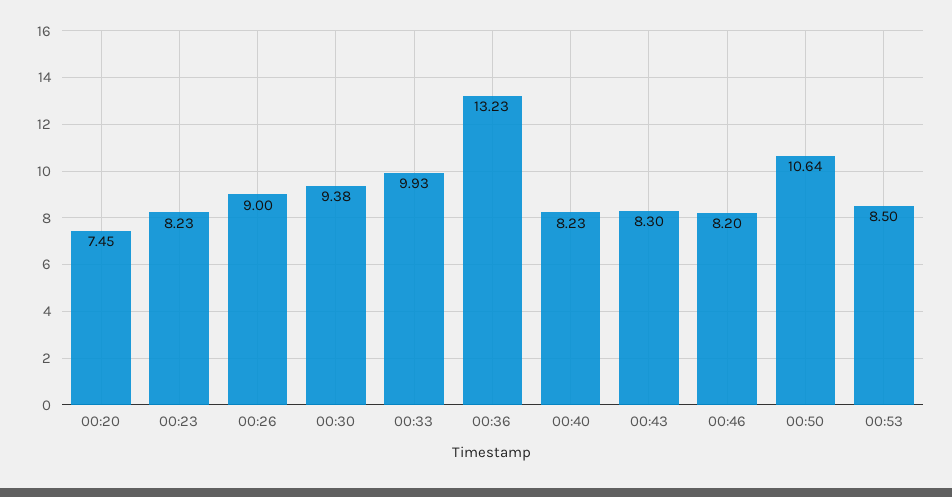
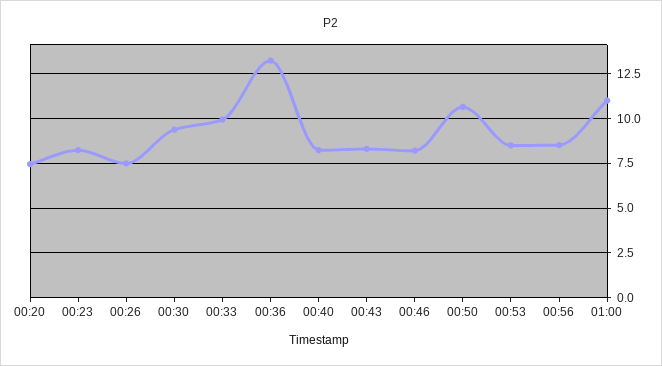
00:26: 9 -> 7.5
00:56: none -> 8.5
01:00: none -> 11

